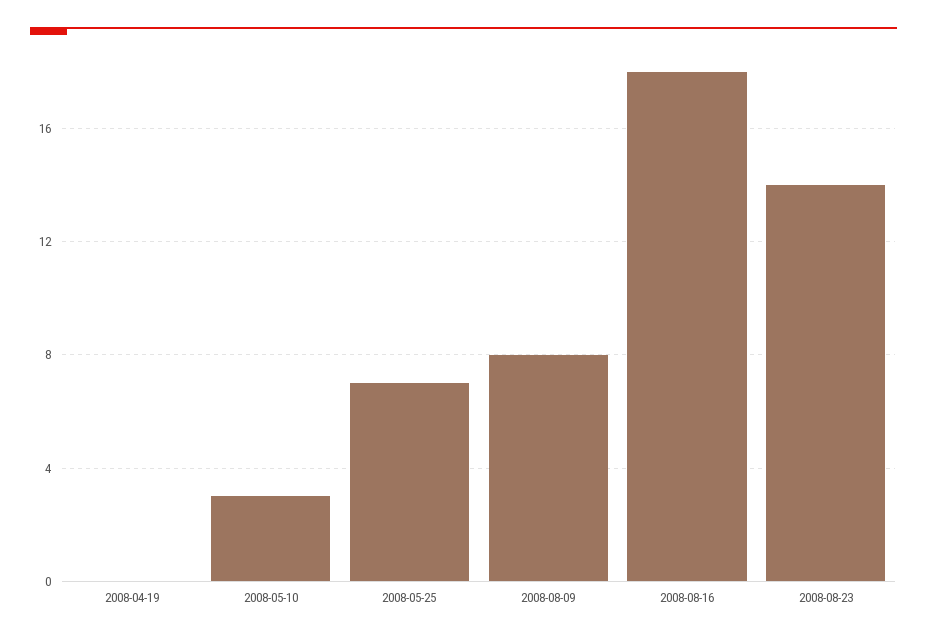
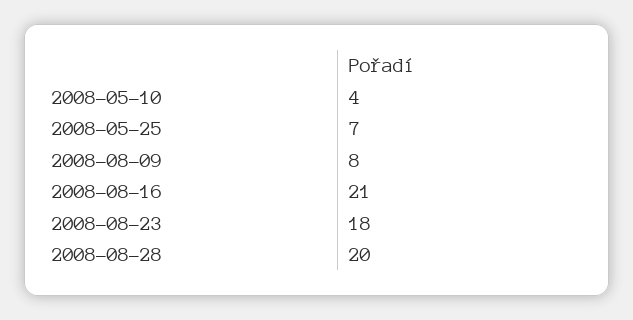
2008-04-19: 0 -> none
2008-05-10: 3 -> 4
2008-08-16: 18 -> 21
2008-08-23: 14 -> 18
2008-08-28: none -> 20

